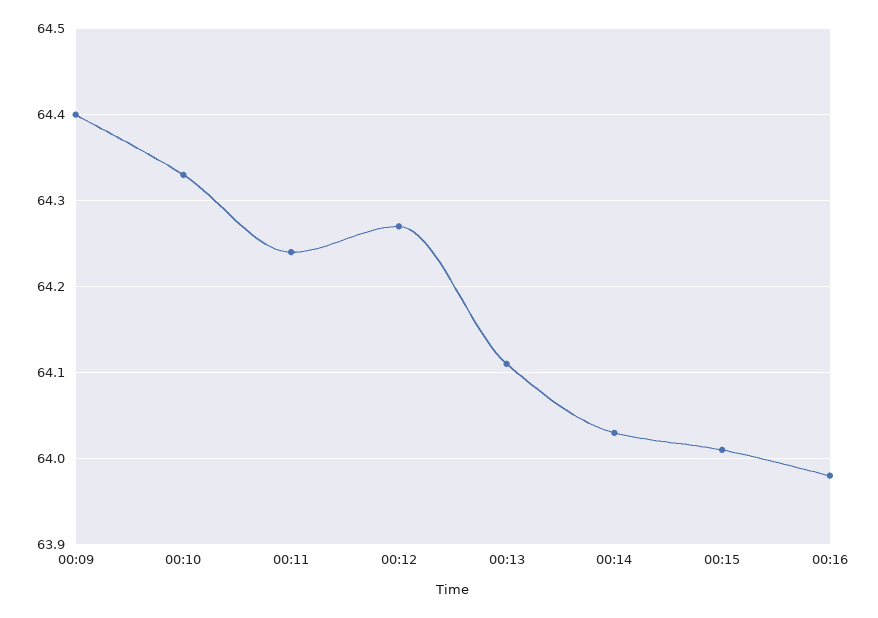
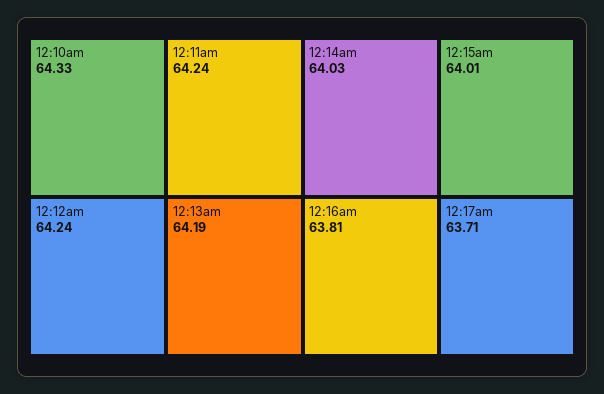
00:09: 64.4 -> none
00:12: 64.27 -> 64.24
00:13: 64.11 -> 64.19
00:16: 63.98 -> 63.81
12:17am: none -> 63.71

